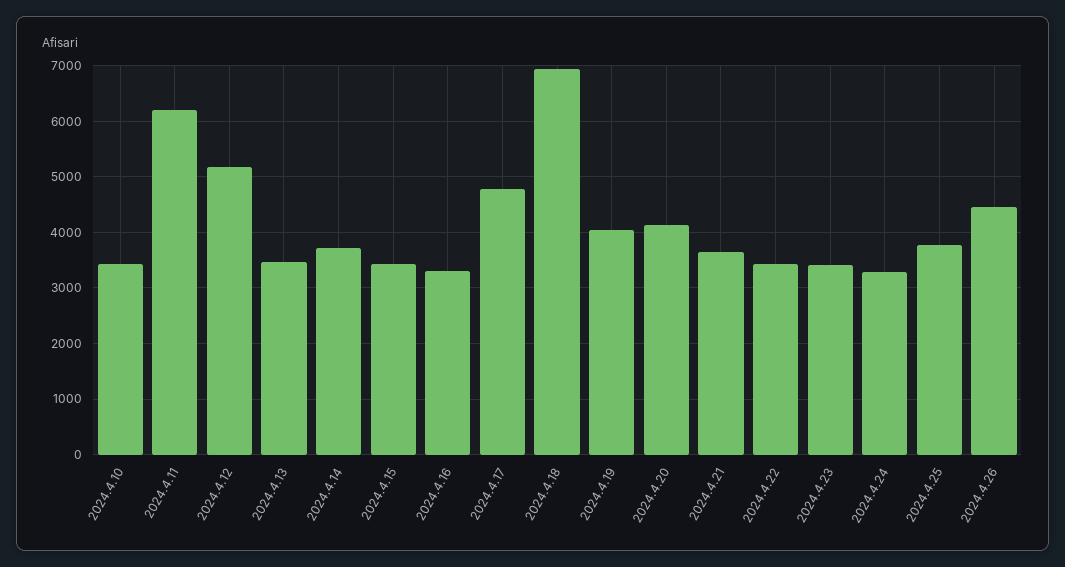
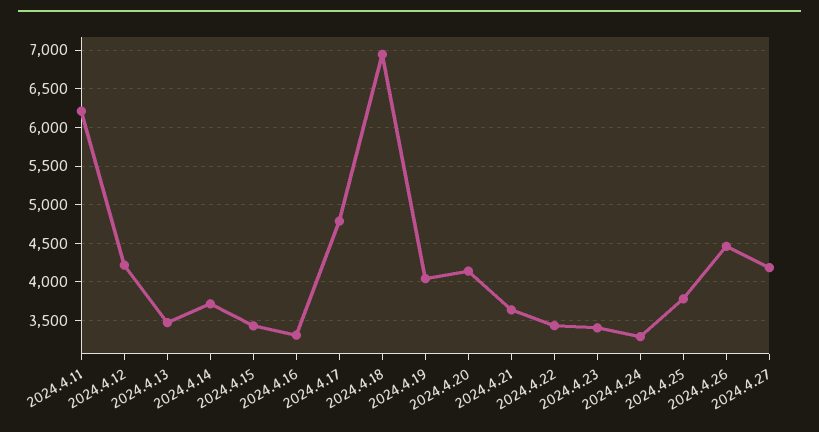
2024.4.10: 3400 -> none
2024.4.12: 5200 -> 4200
2024.4.27: none -> 4200

